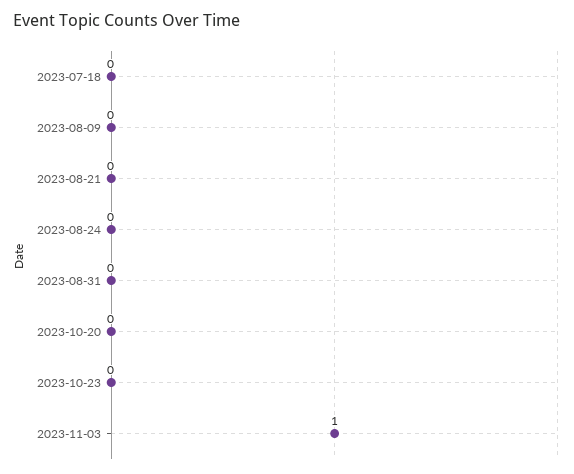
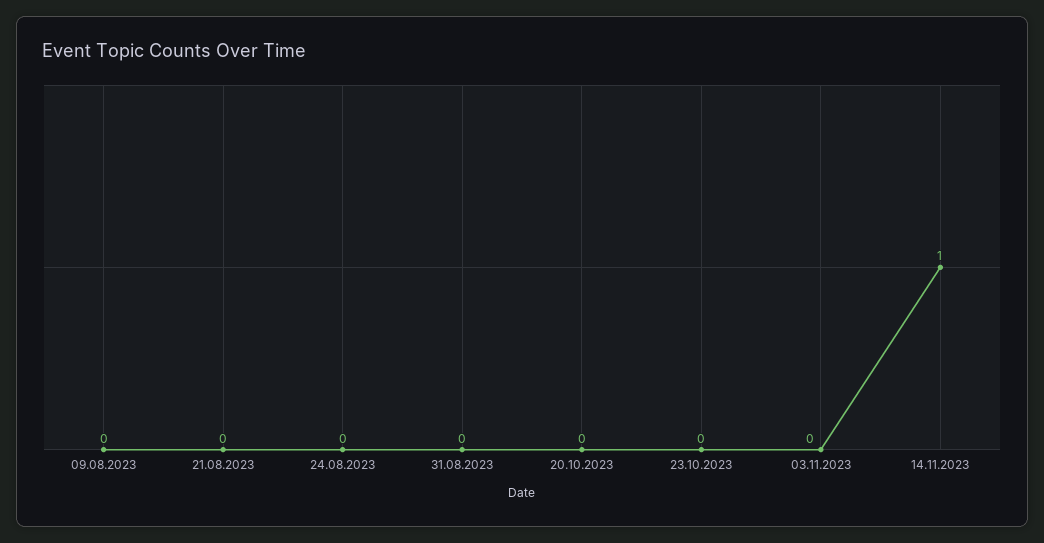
2023-07-18: 0 -> none
2023-11-03: 1 -> 0
14.11.2023: none -> 1

